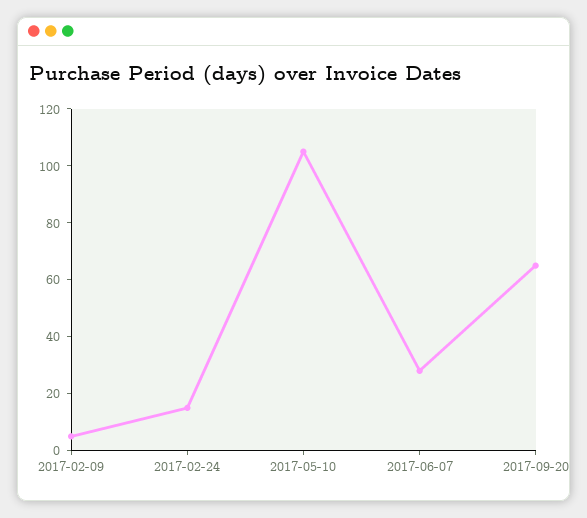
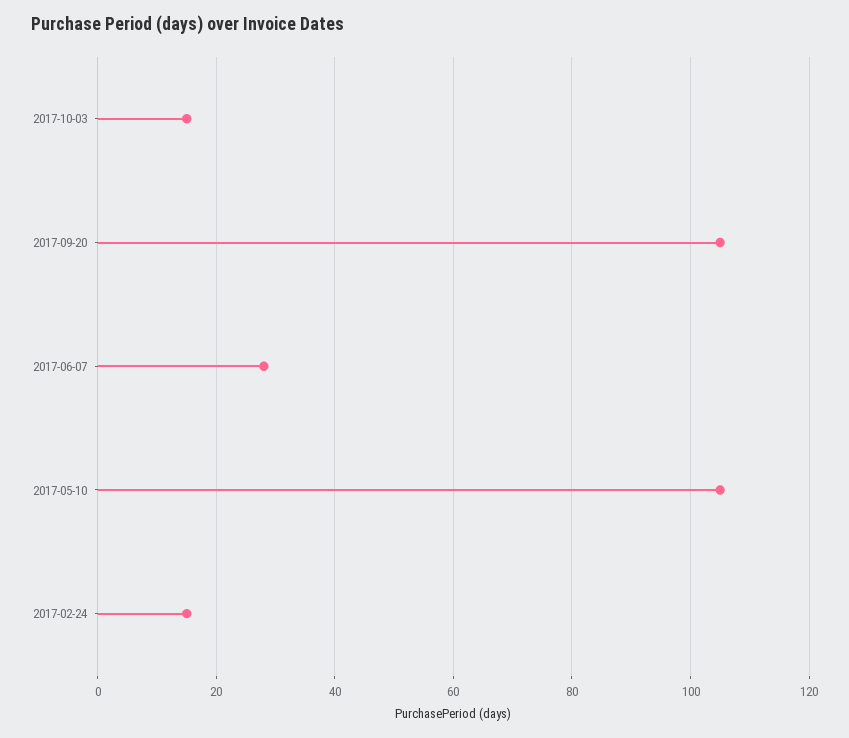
2017-02-09: 5 -> none
2017-09-20: 65 -> 105
2017-10-03: none -> 15

